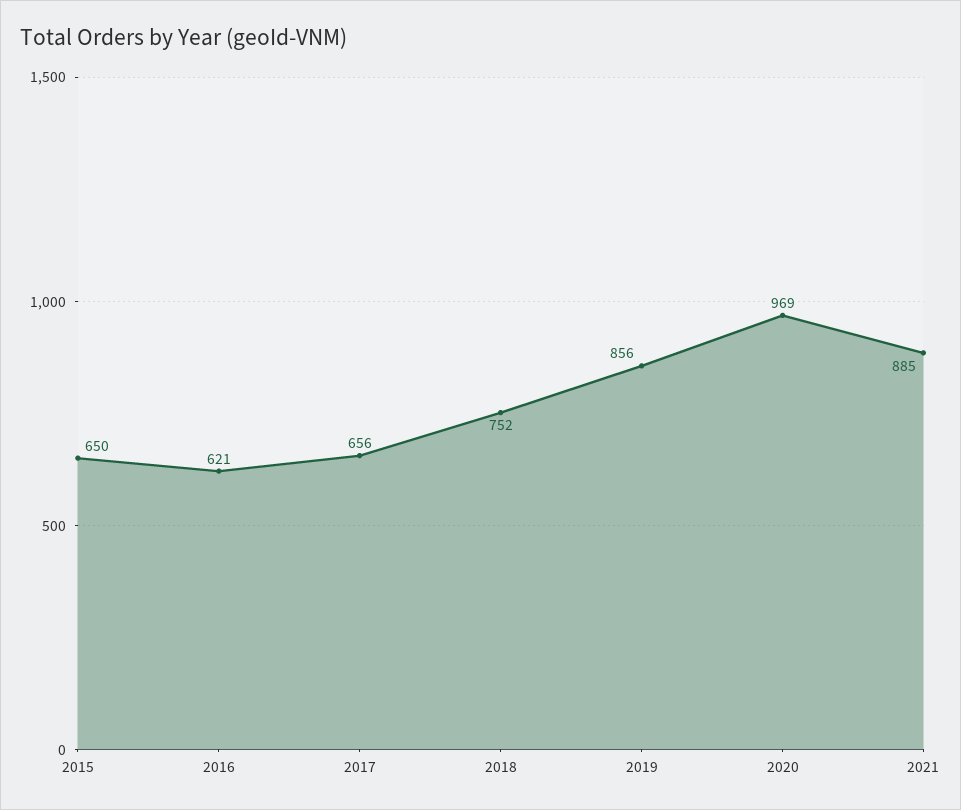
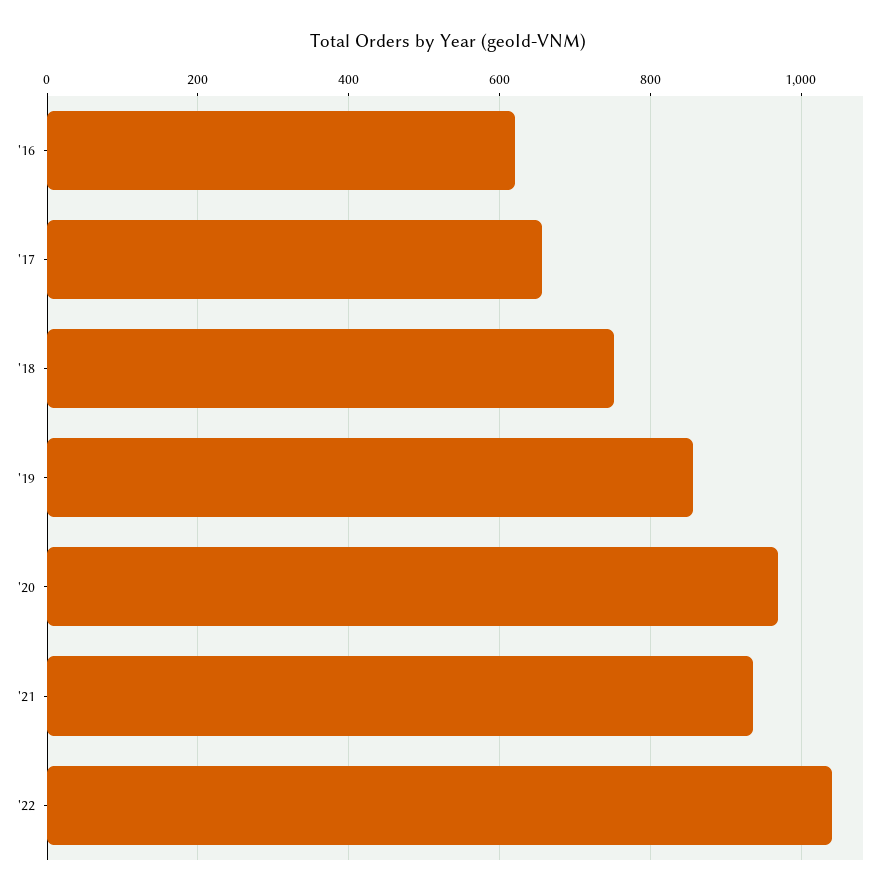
2015: 650 -> none
2021: 885 -> 940
'22: none -> 1040

